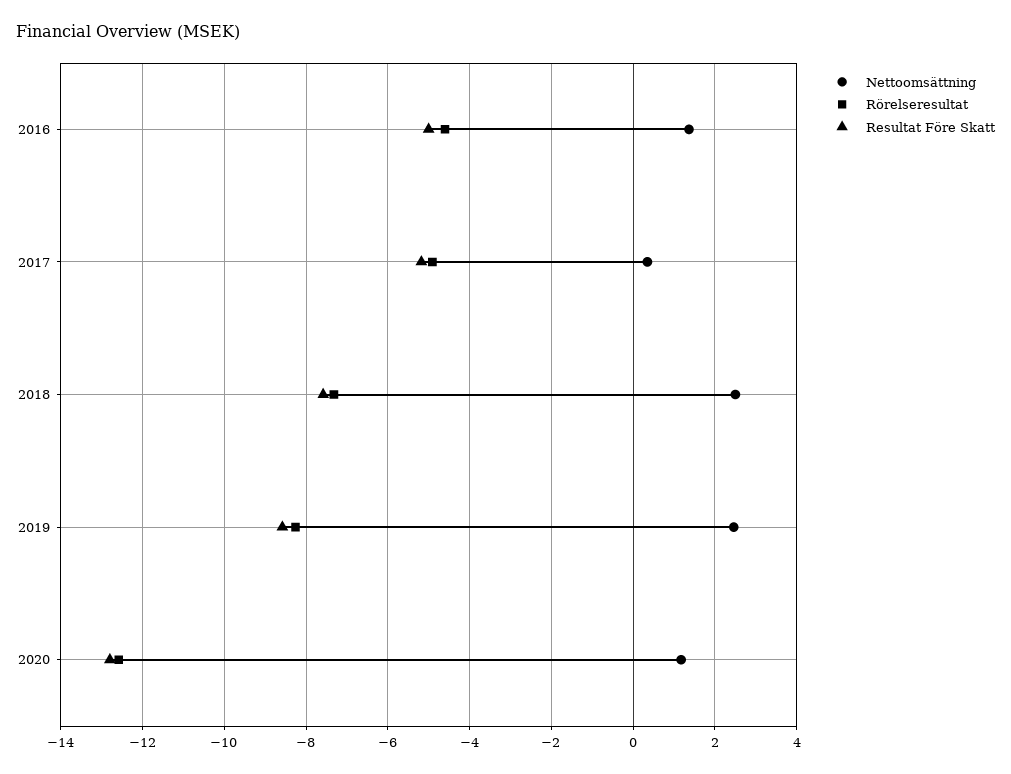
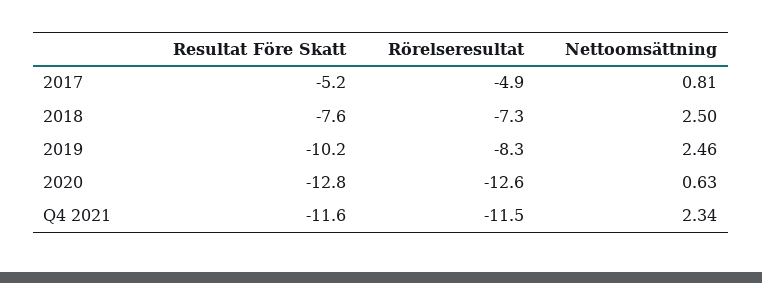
Nettoomsättning, 2016: 1.4 -> none
Rörelseresultat, 2016: -4.6 -> none
Resultat Före Skatt, 2016: -5 -> none
Nettoomsättning, 2017: 0.4 -> 0.81
Resultat Före Skatt, 2019: -8.6 -> -10.2
Nettoomsättning, 2020: 1.2 -> 0.63
Resultat Före Skatt, Q4 2021: none -> -11.6
Rörelseresultat, Q4 2021: none -> -11.5
Nettoomsättning, Q4 2021: none -> 2.34

